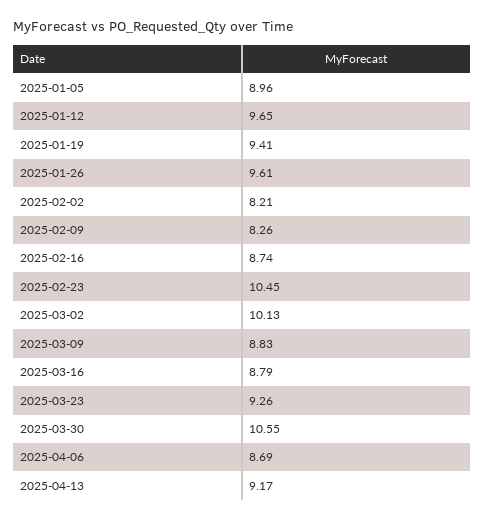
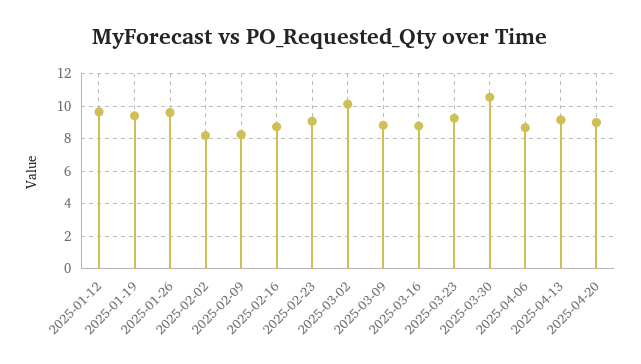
2025-01-05: 8.96 -> none
2025-02-23: 10.45 -> 9
2025-04-20: none -> 9

